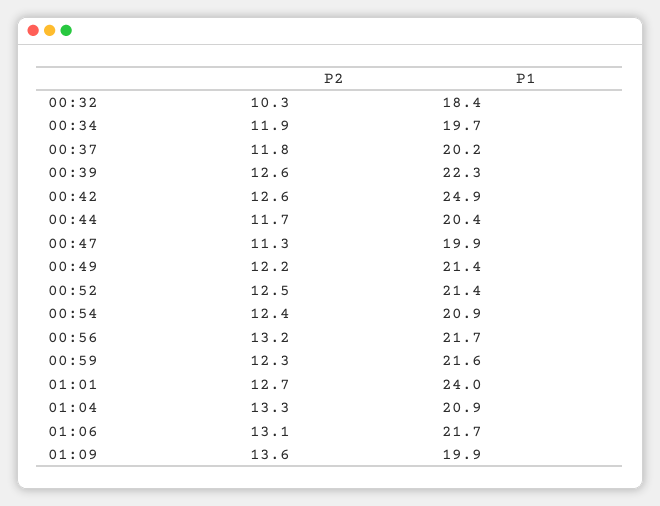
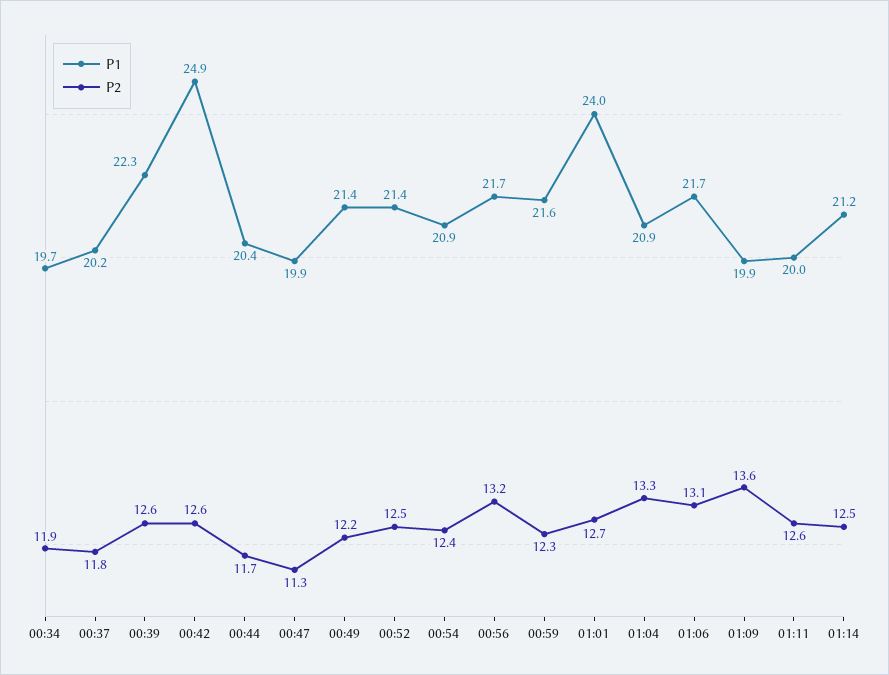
P2, 00:32: 10.3 -> none
P1, 00:32: 18.4 -> none
P1, 01:11: none -> 20
P2, 01:11: none -> 12.6
P1, 01:14: none -> 21.2
P2, 01:14: none -> 12.5

